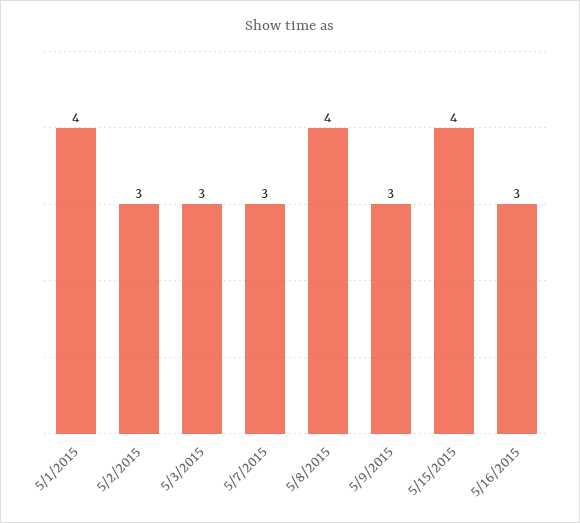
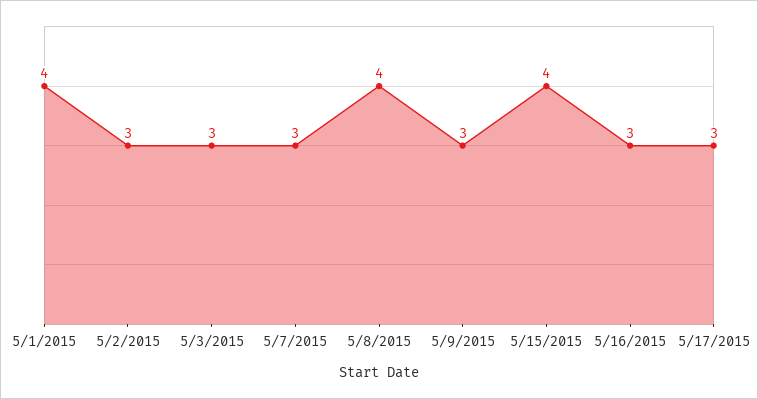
5/17/2015: none -> 3

